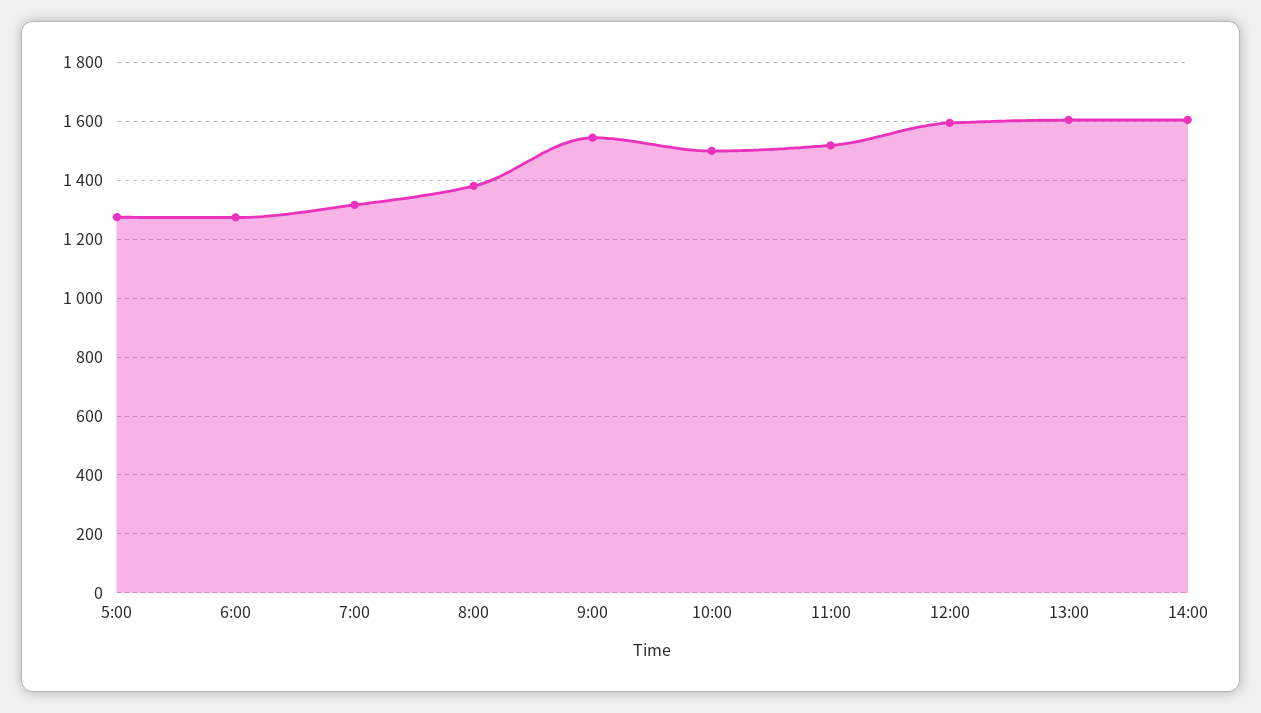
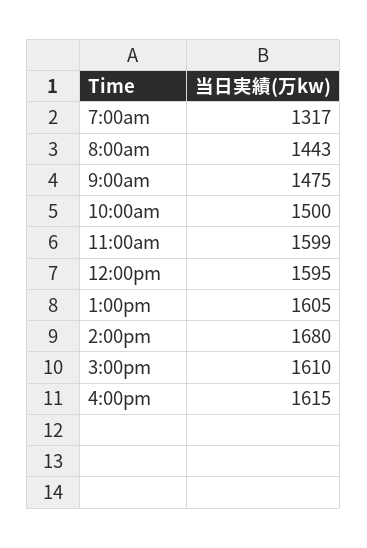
5:00: 1275 -> none
6:00: 1275 -> none
8:00: 1375 -> 1443
9:00: 1550 -> 1475
11:00: 1525 -> 1599
14:00: 1600 -> 1680
3:00pm: none -> 1610
4:00pm: none -> 1615

